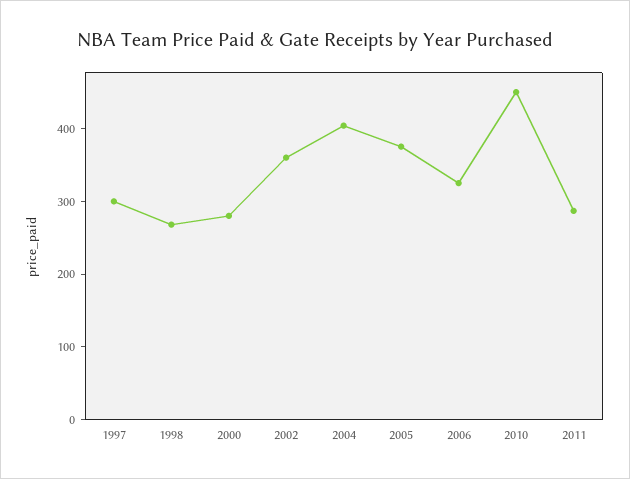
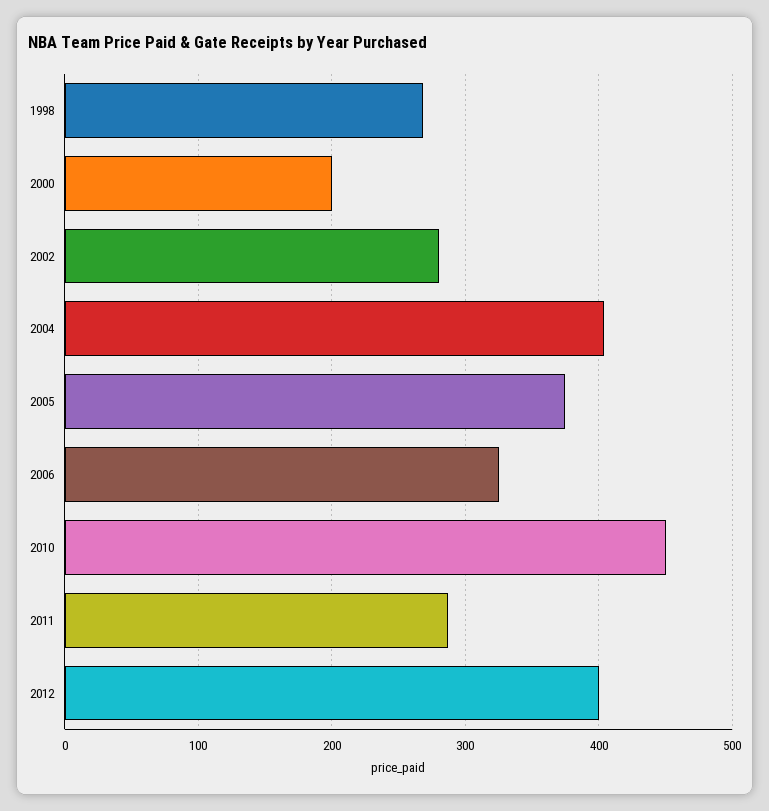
1997: 300 -> none
2000: 280 -> 200
2002: 360 -> 280
2012: none -> 400

